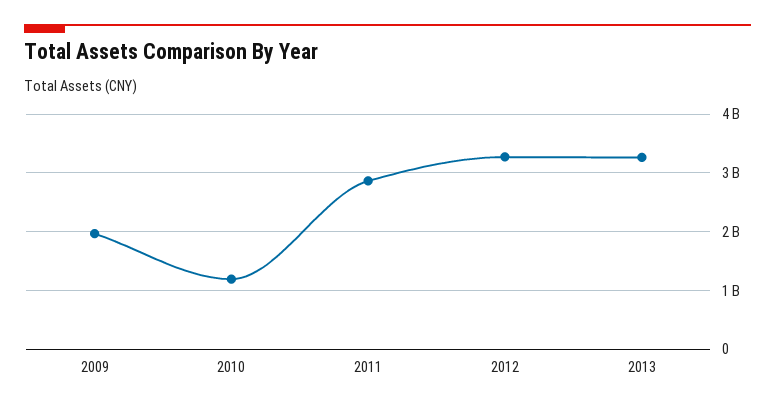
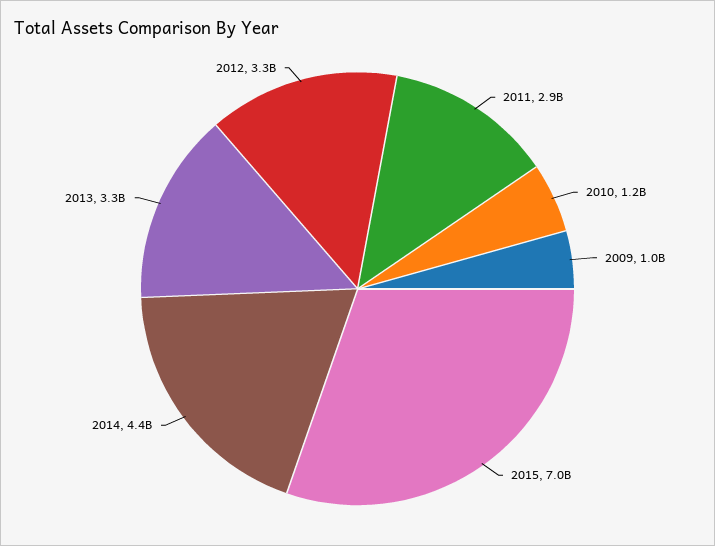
2009: 2000000000 -> 1000000000
2015: none -> 7000000000
2014: none -> 4400000000

